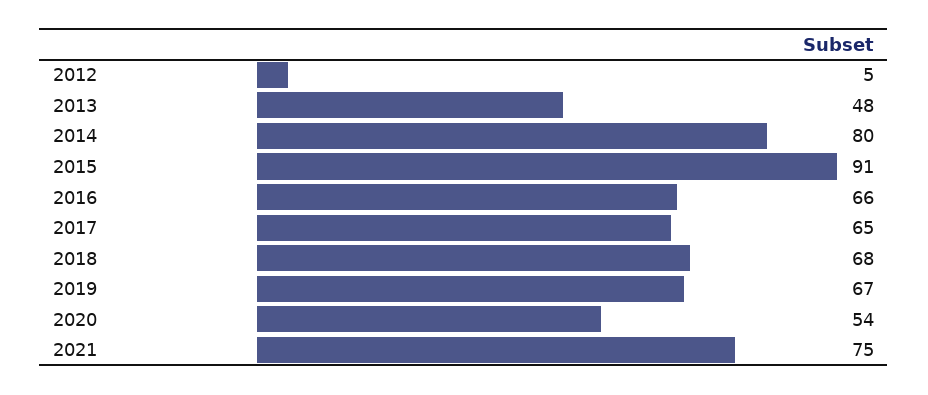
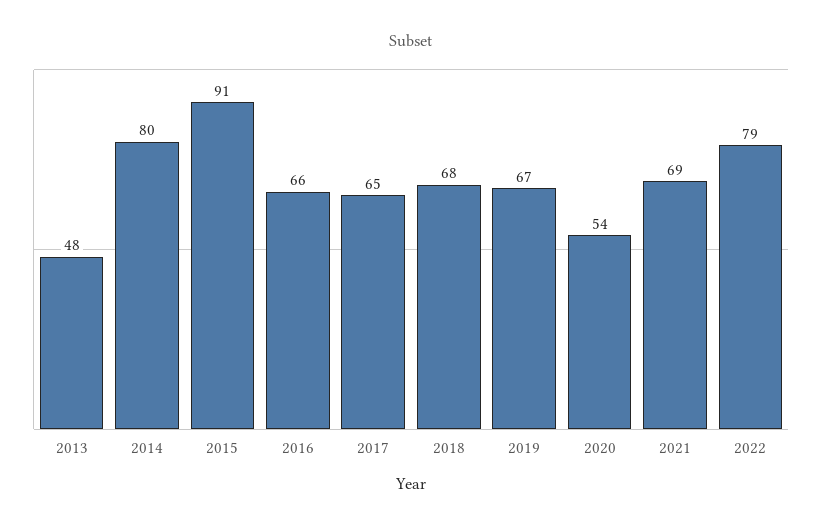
2012: 5 -> none
2021: 75 -> 69
2022: none -> 79

